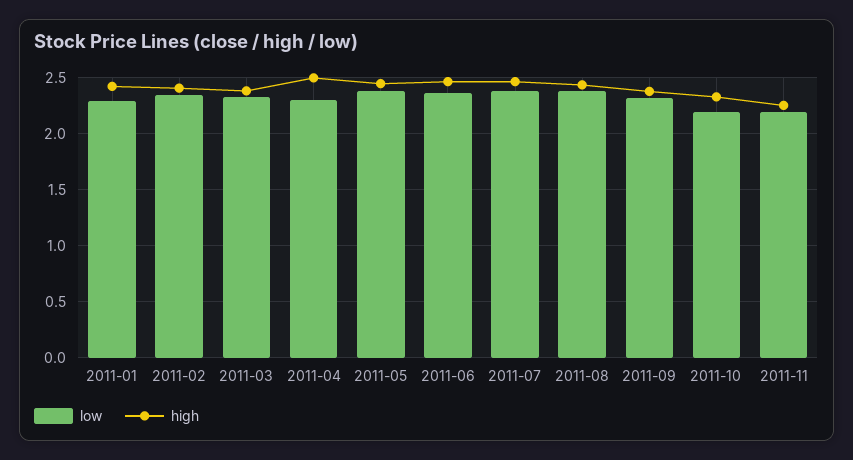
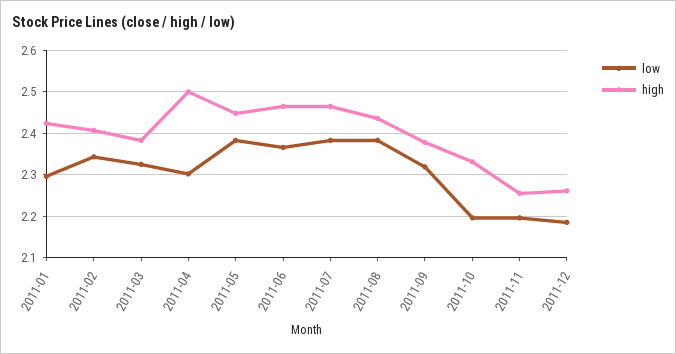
low, 2011-12: none -> 2.18
high, 2011-12: none -> 2.26

